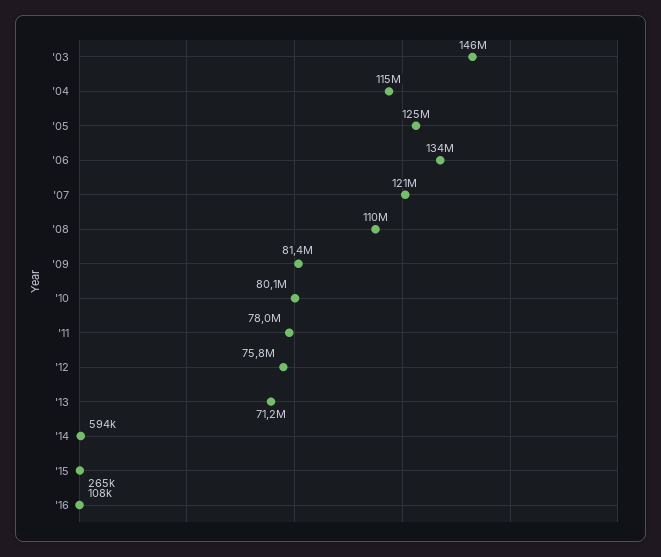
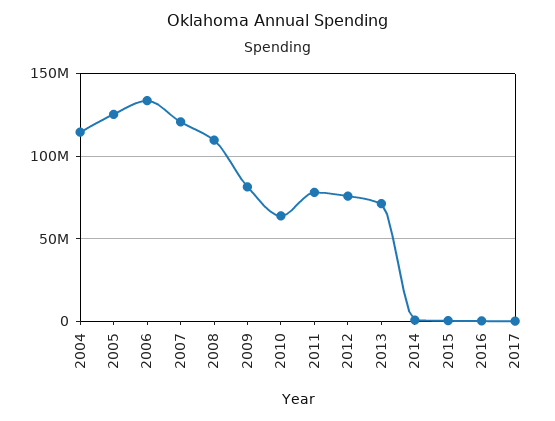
'03: 146000000 -> none
'10: 80100000 -> 65000000
2017: none -> 0

